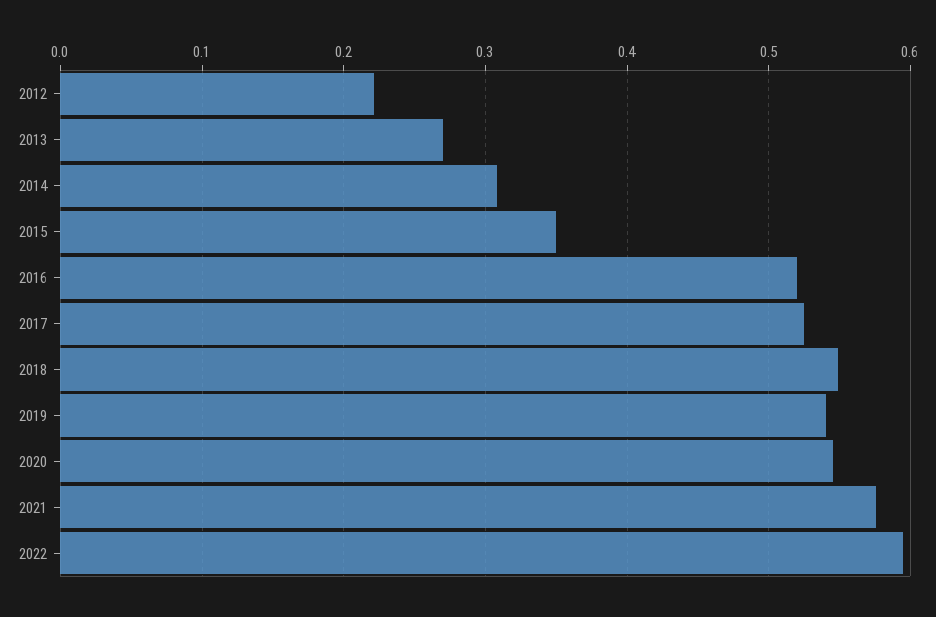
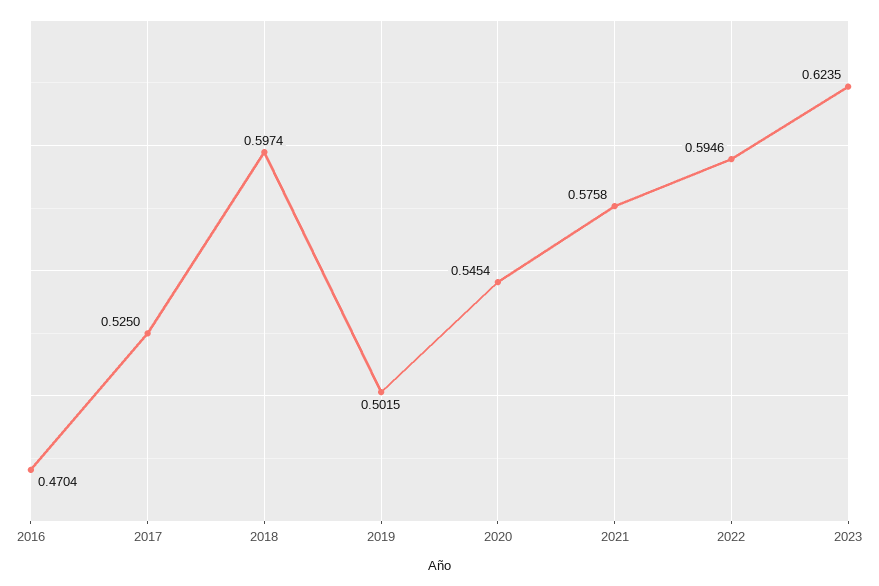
2012: 0.22 -> none
2013: 0.27 -> none
2014: 0.31 -> none
2015: 0.35 -> none
2016: 0.52 -> 0.4704
2018: 0.55 -> 0.5974
2019: 0.54 -> 0.5015
2023: none -> 0.6235

